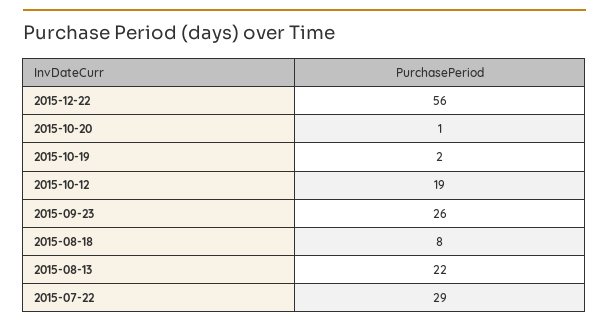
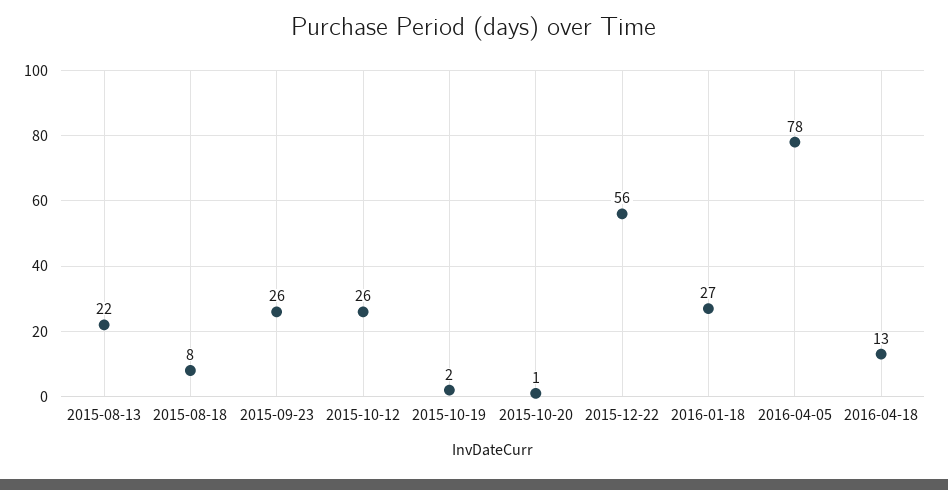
2015-10-12: 19 -> 26
2015-07-22: 29 -> none
2016-01-18: none -> 27
2016-04-05: none -> 78
2016-04-18: none -> 13

